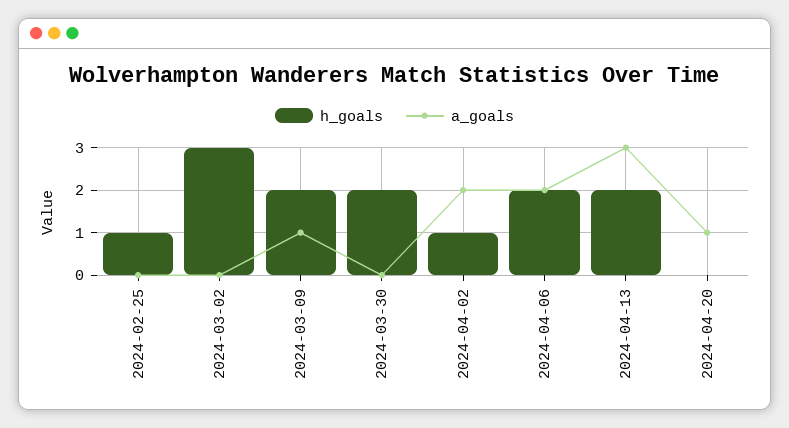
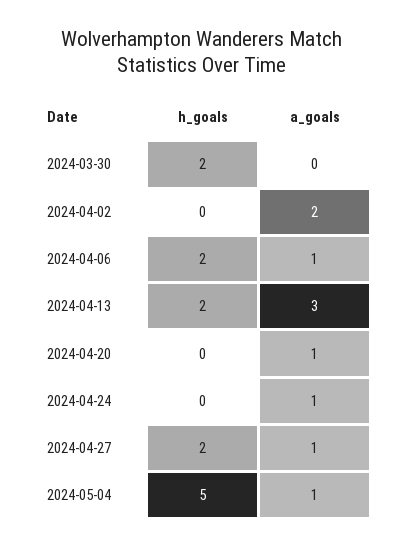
h_goals, 2024-02-25: 1 -> none
a_goals, 2024-02-25: 0 -> none
h_goals, 2024-03-02: 3 -> none
a_goals, 2024-03-02: 0 -> none
h_goals, 2024-03-09: 2 -> none
a_goals, 2024-03-09: 1 -> none
h_goals, 2024-04-02: 1 -> 0
a_goals, 2024-04-06: 2 -> 1
h_goals, 2024-04-24: none -> 0
a_goals, 2024-04-24: none -> 1
h_goals, 2024-04-27: none -> 2
a_goals, 2024-04-27: none -> 1
h_goals, 2024-05-04: none -> 5
a_goals, 2024-05-04: none -> 1

